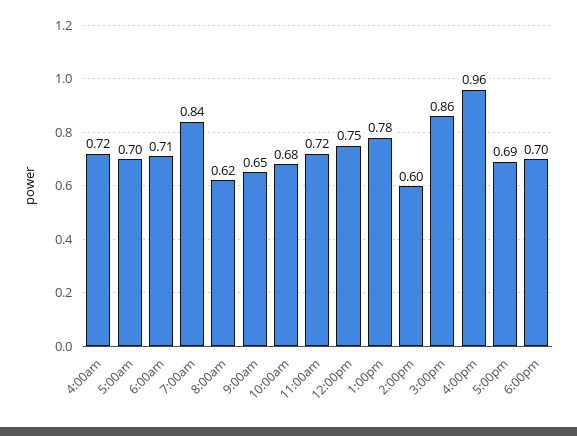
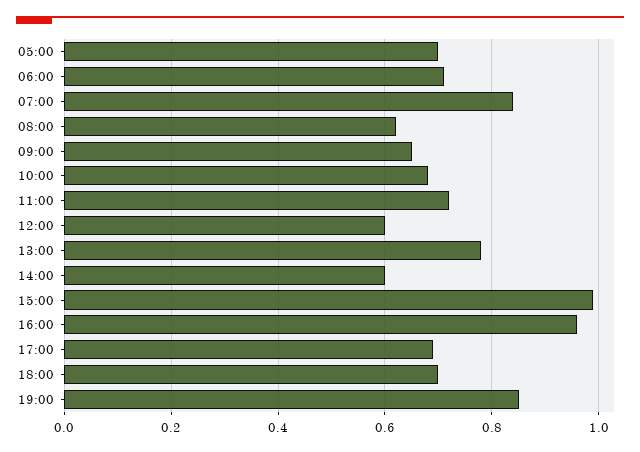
4:00am: 0.72 -> none
12:00pm: 0.75 -> 0.6
3:00pm: 0.86 -> 1
19:00: none -> 0.85

